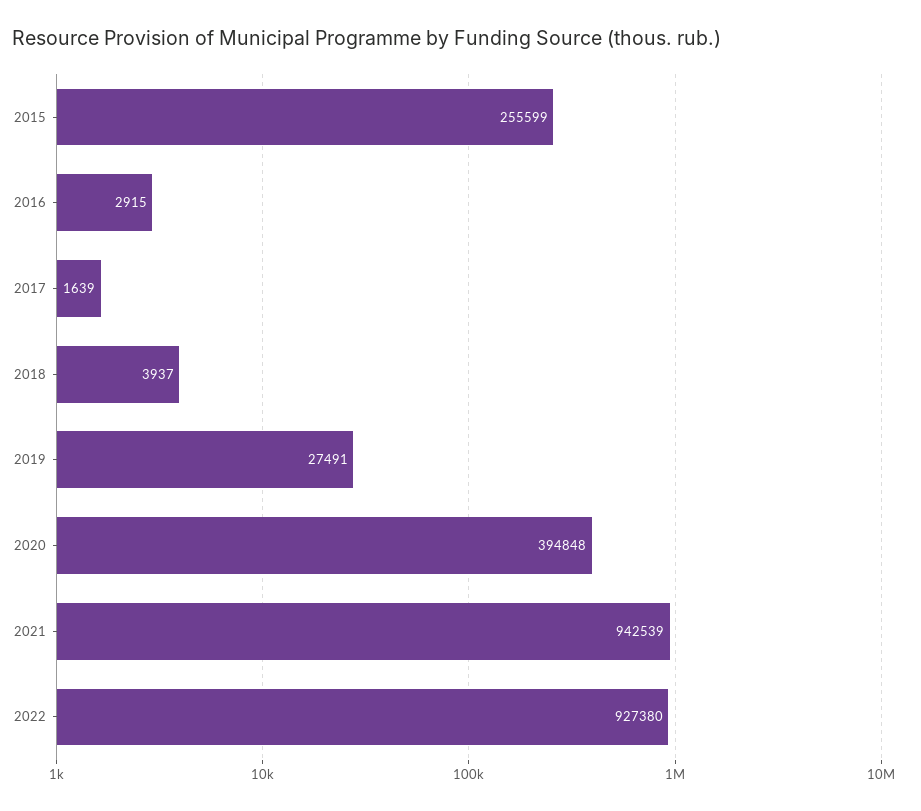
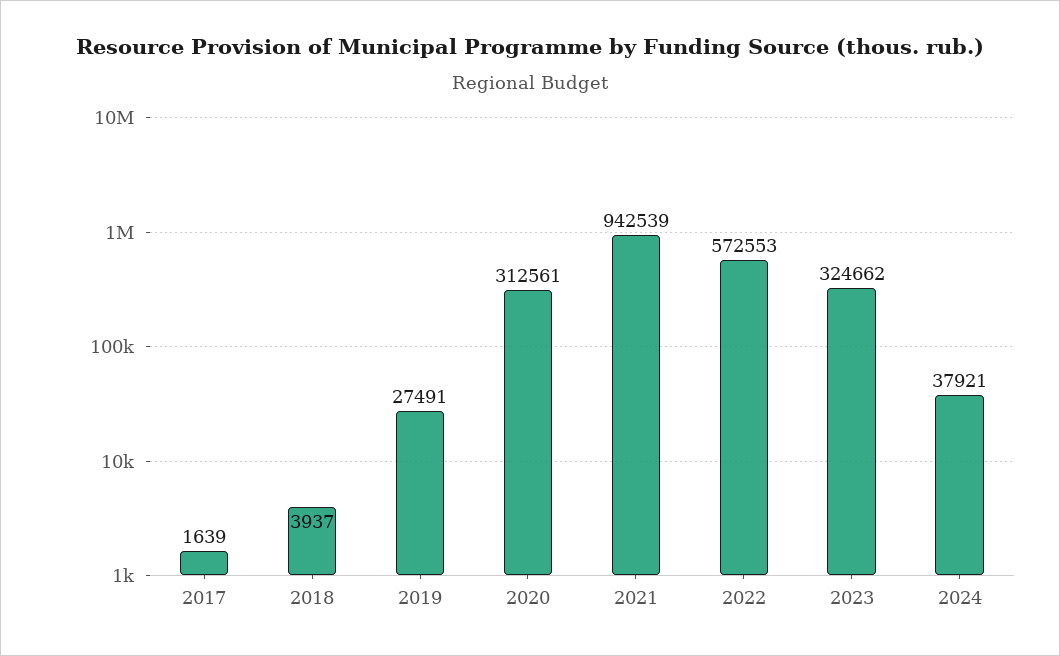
2015: 255599 -> none
2016: 2915 -> none
2020: 394848 -> 312561
2022: 927380 -> 572553
2023: none -> 324662
2024: none -> 37921

